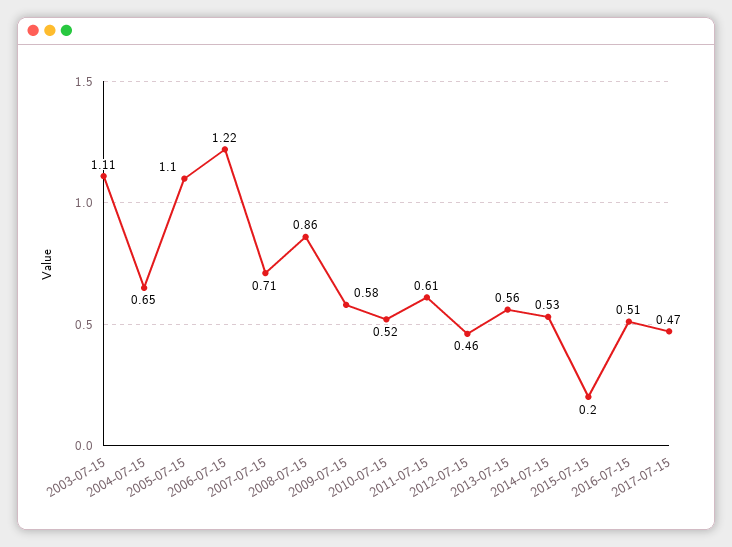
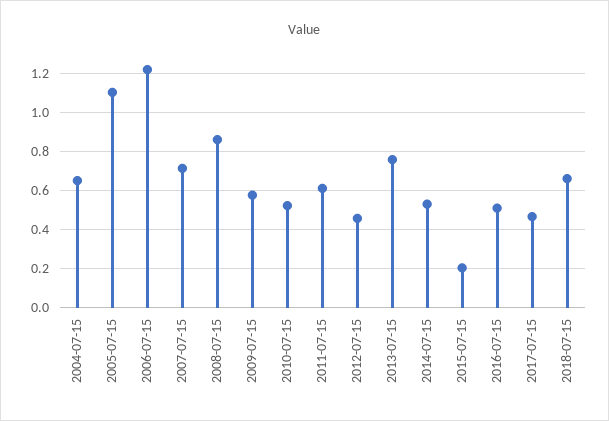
2003-07-15: 1.11 -> none
2013-07-15: 0.56 -> 0.75
2018-07-15: none -> 0.65

